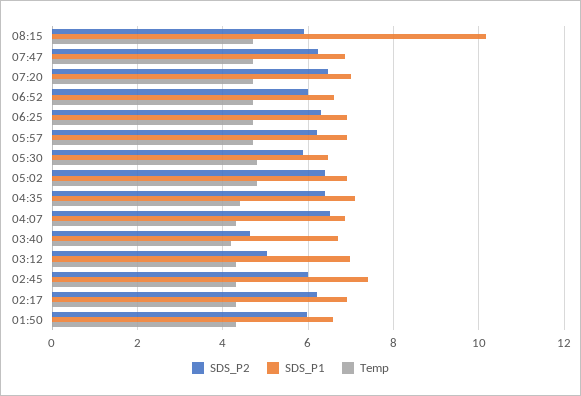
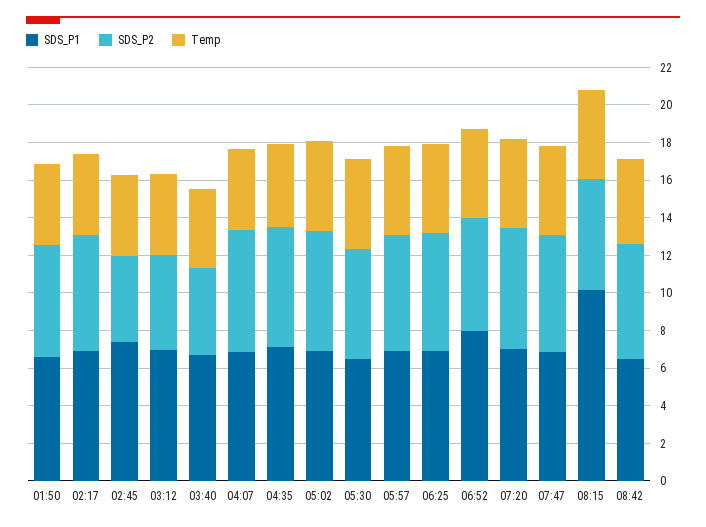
SDS_P1, 06:52: 6.6 -> 8
SDS_P2, 02:45: 6 -> 4.5
SDS_P1, 08:42: none -> 6.5
SDS_P2, 08:42: none -> 6
Temp, 08:42: none -> 4.5

